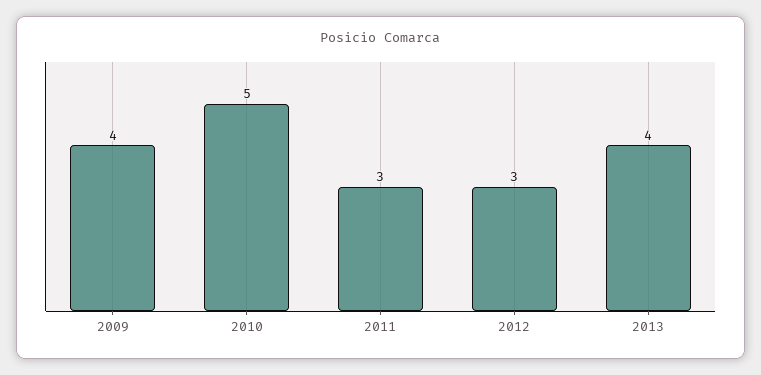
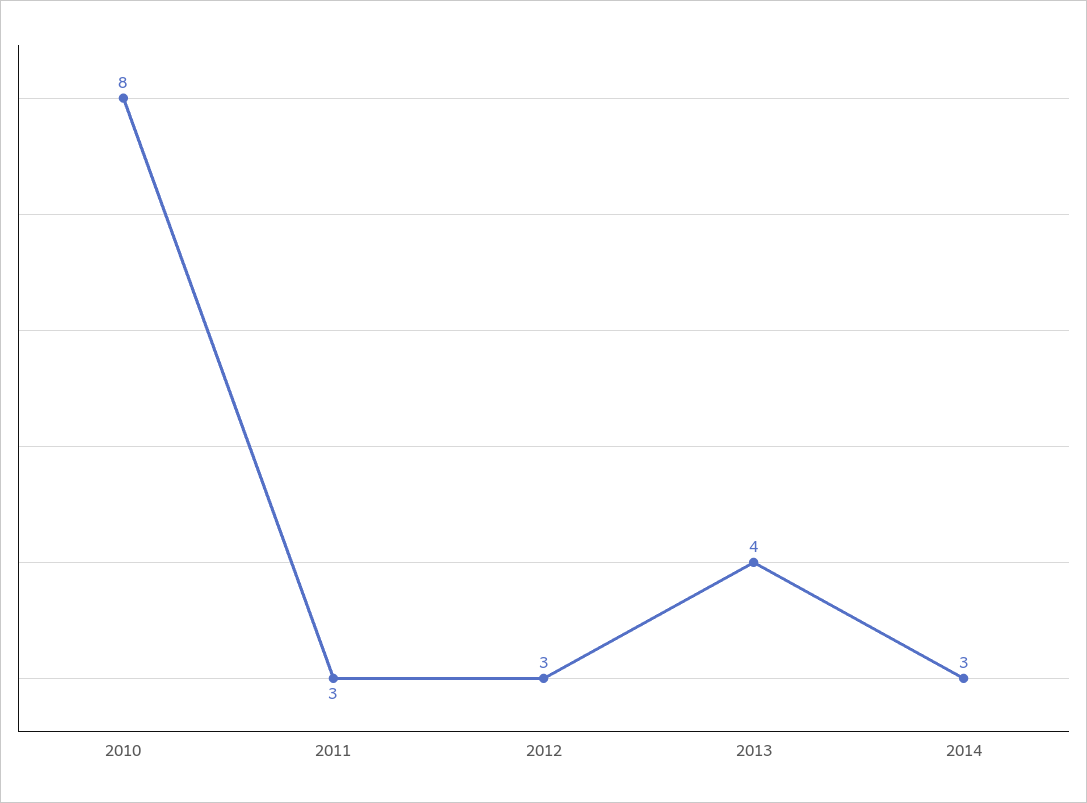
2009: 4 -> none
2010: 5 -> 8
2014: none -> 3

